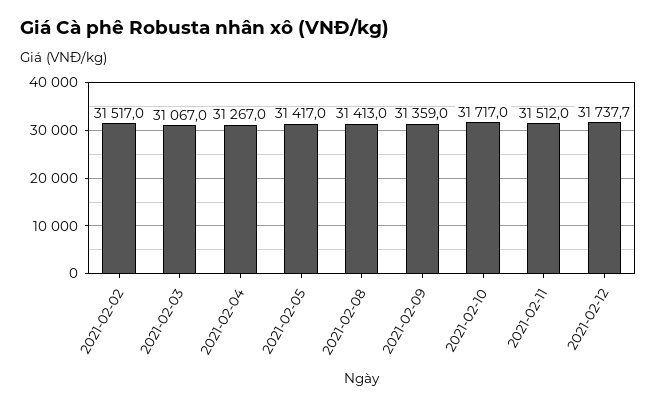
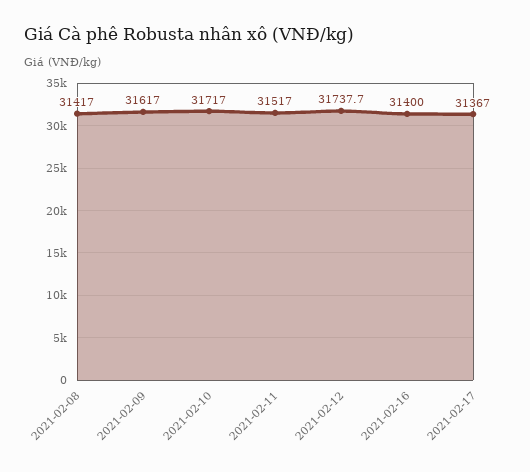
2021-02-02: 31517 -> none
2021-02-03: 31067 -> none
2021-02-04: 31267 -> none
2021-02-05: 31417 -> none
2021-02-08: 31413 -> 31417
2021-02-09: 31359 -> 31617
2021-02-11: 31512 -> 31517
2021-02-16: none -> 31400
2021-02-17: none -> 31367

